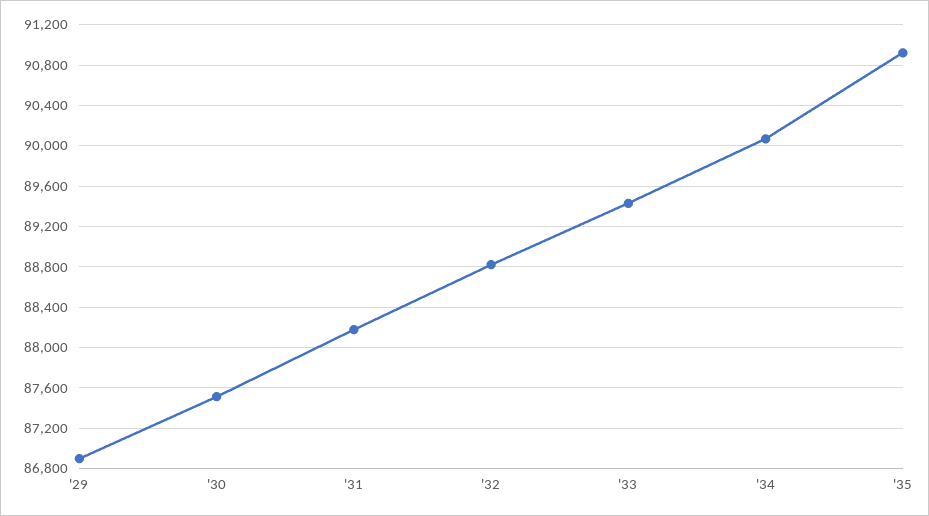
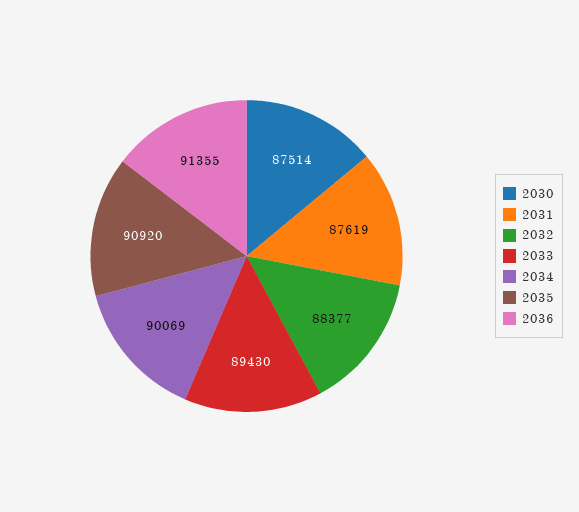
'29: 86900 -> none
'31: 88200 -> 87619
'32: 88800 -> 88377
2036: none -> 91355

